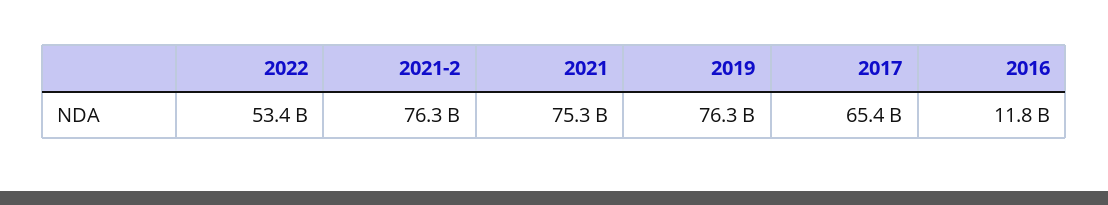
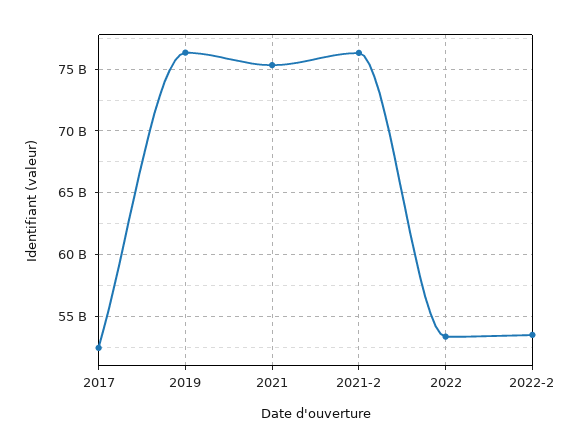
2017: 65400000000 -> 52500000000
2016: 11800000000 -> none
2022-2: none -> 53500000000

